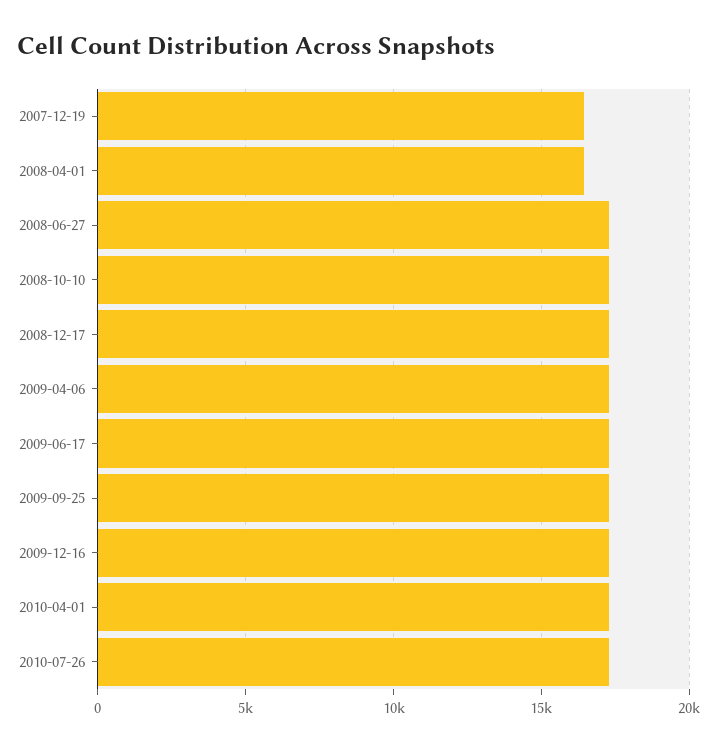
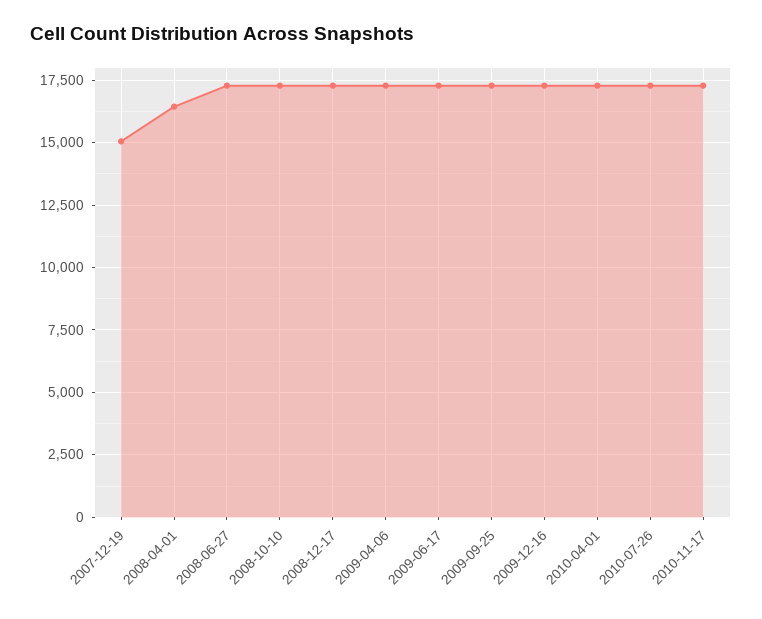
2007-12-19: 16500 -> 15000
2010-11-17: none -> 17250

